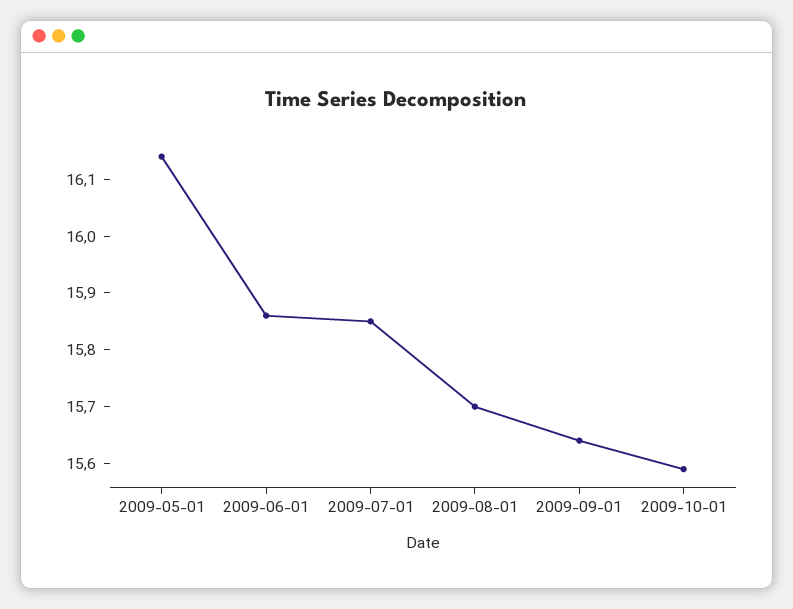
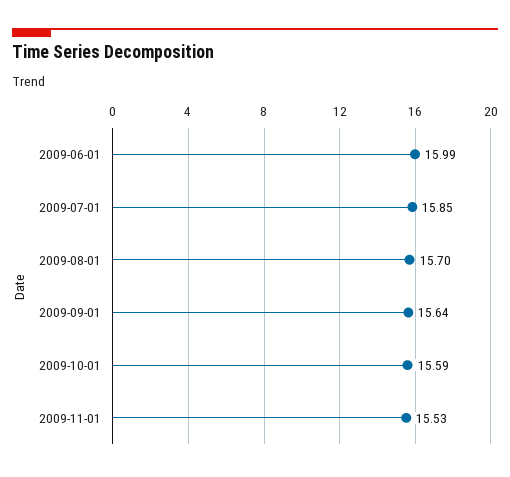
2009-05-01: 16.15 -> none
2009-06-01: 15.85 -> 15.99
2009-11-01: none -> 15.53

